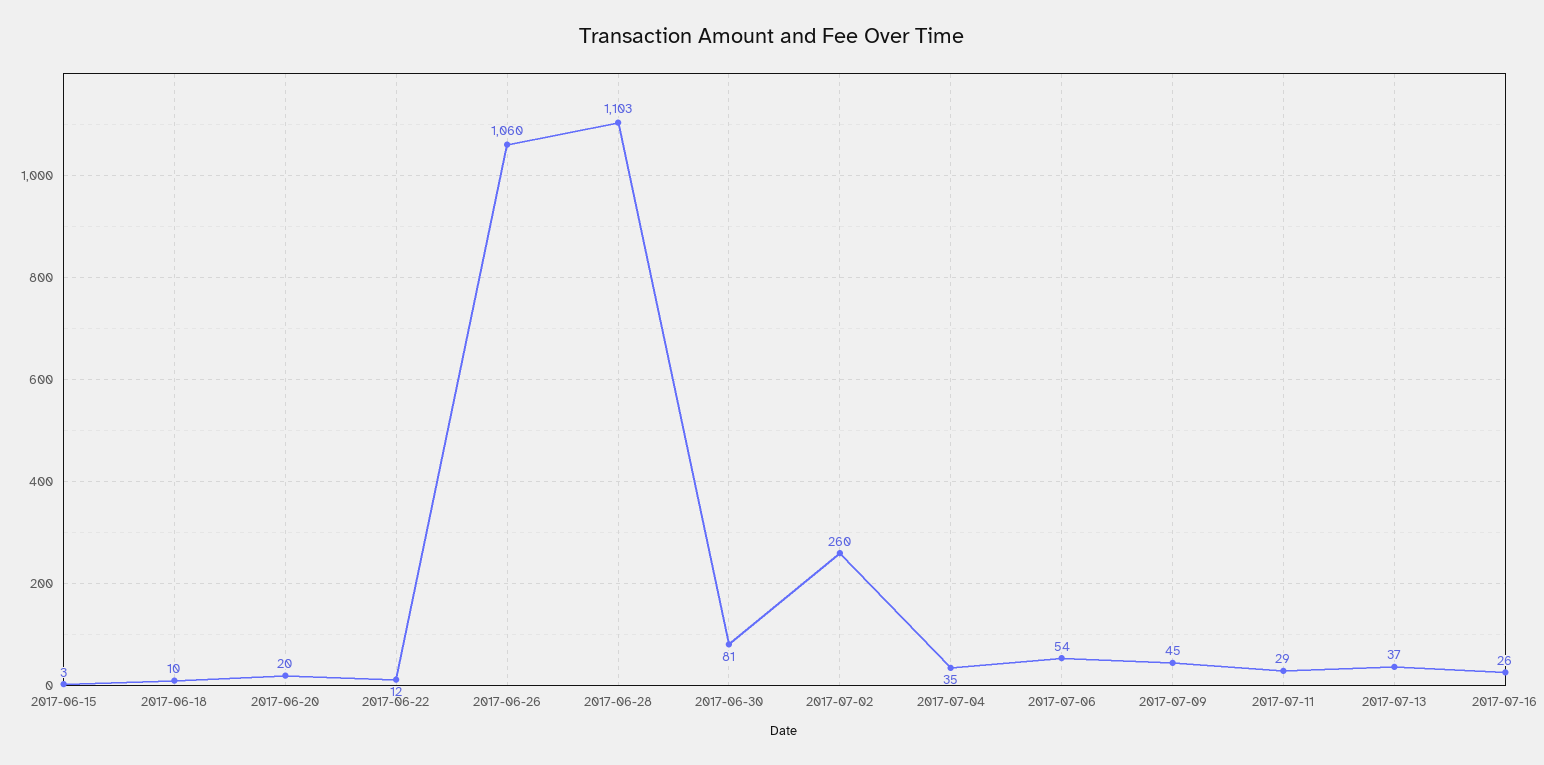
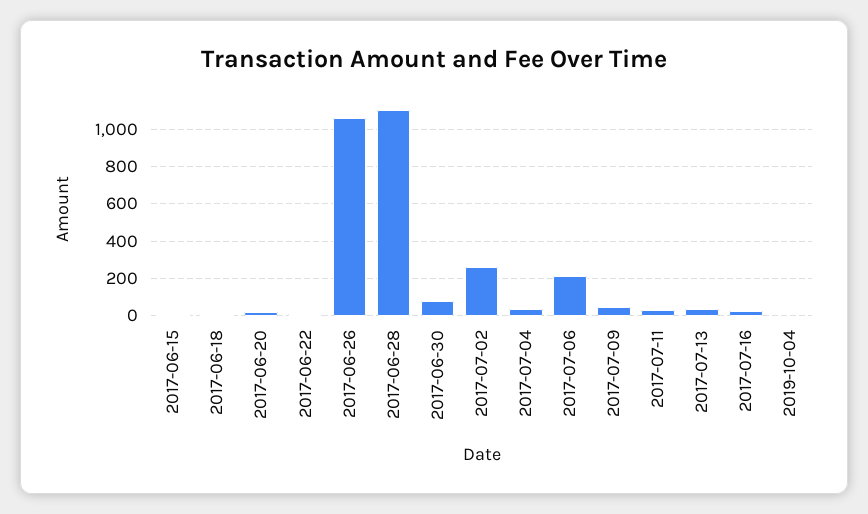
2017-07-06: 54 -> 200
2019-10-04: none -> 0

